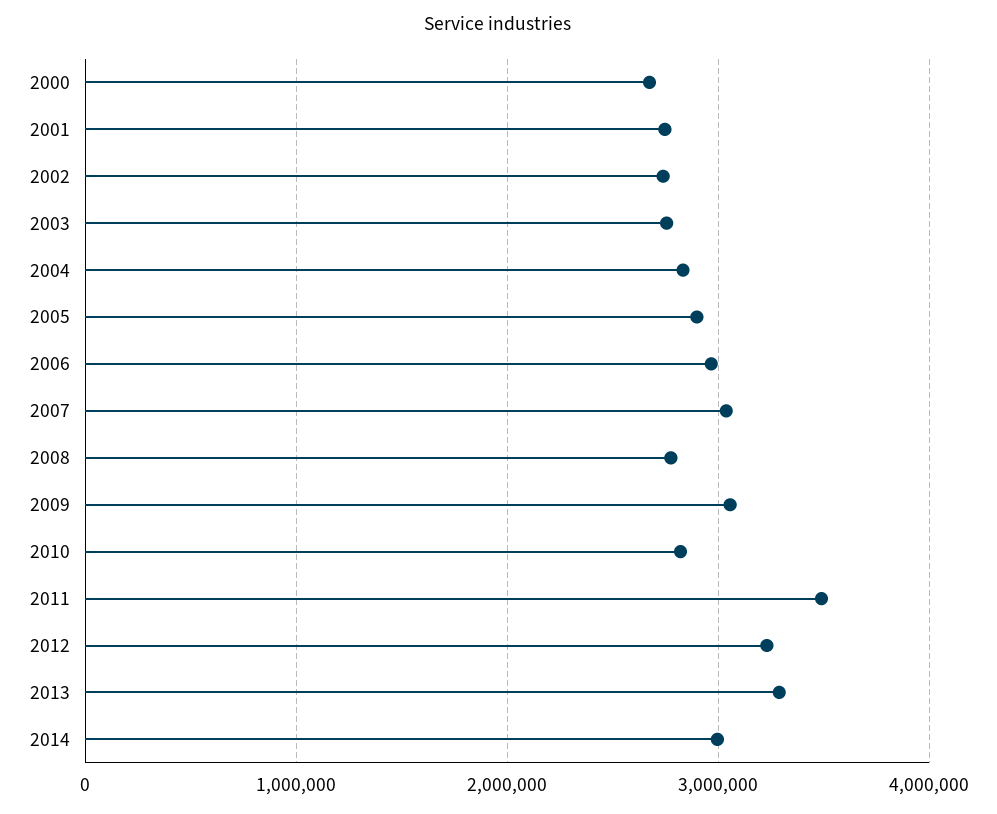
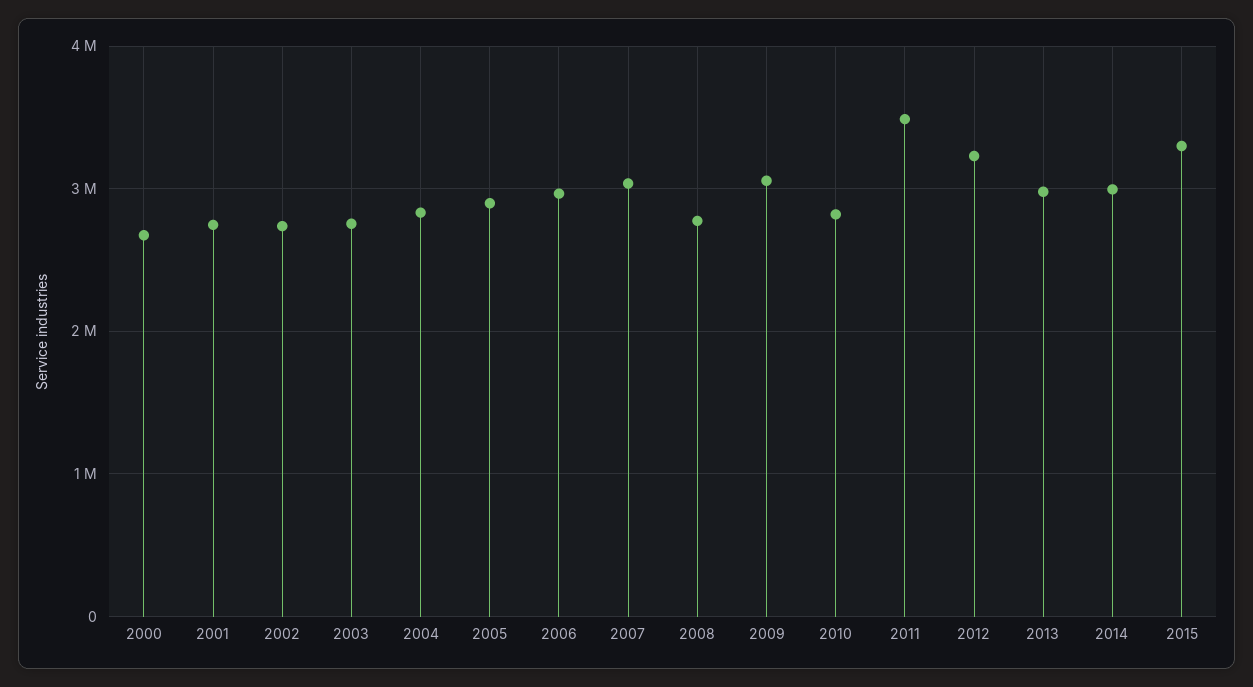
2013: 3300000 -> 3000000
2015: none -> 3300000

